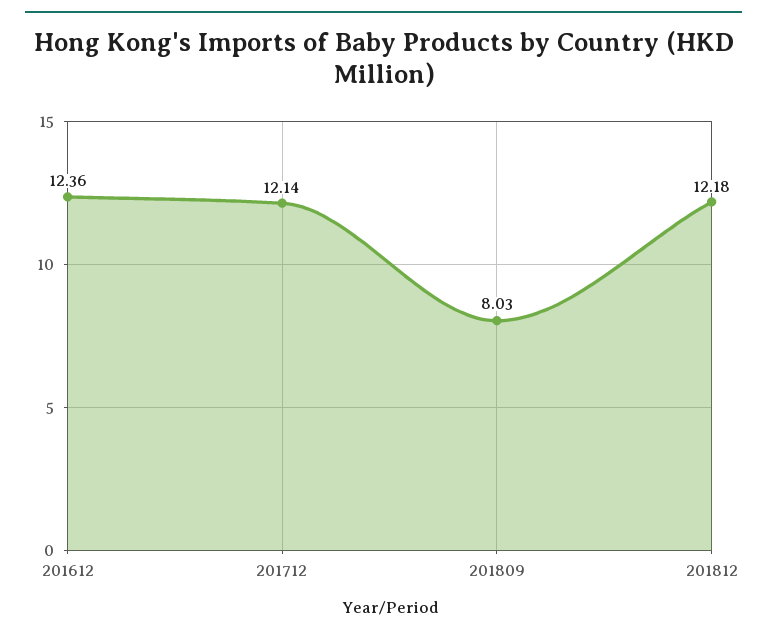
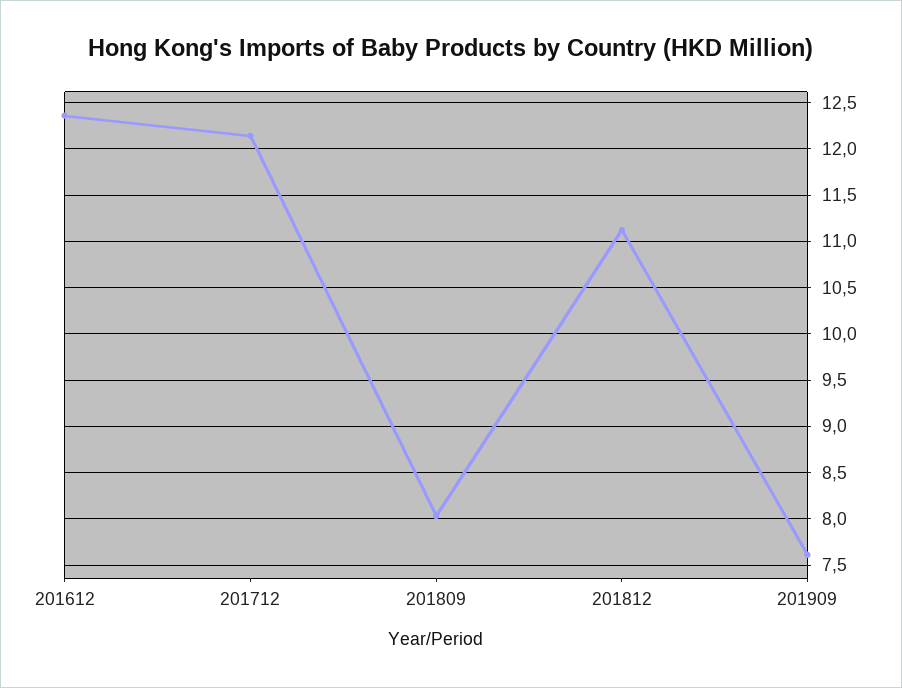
201812: 12.18 -> 11.1
201909: none -> 7.6

